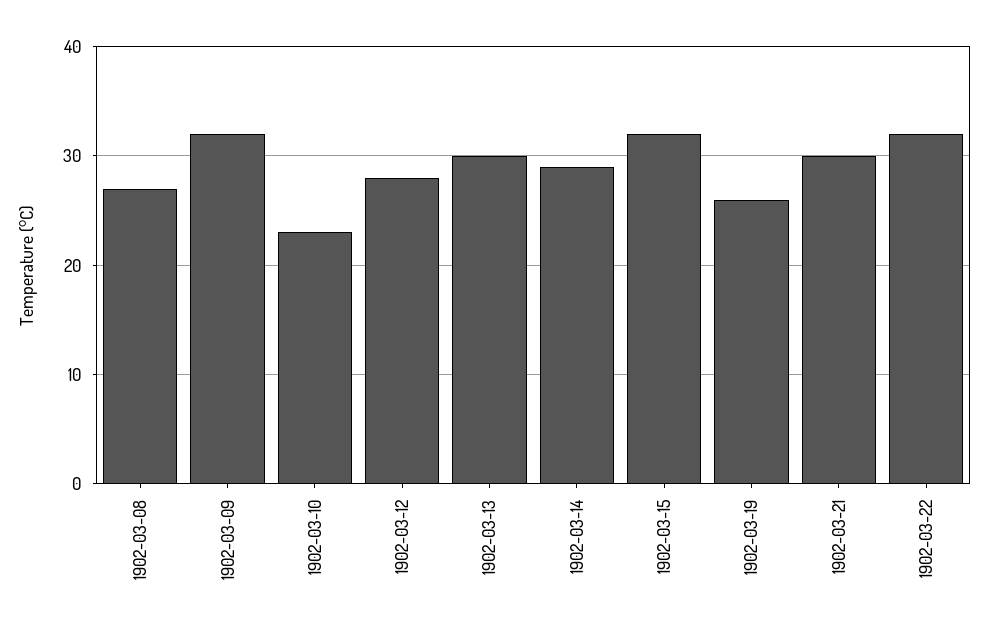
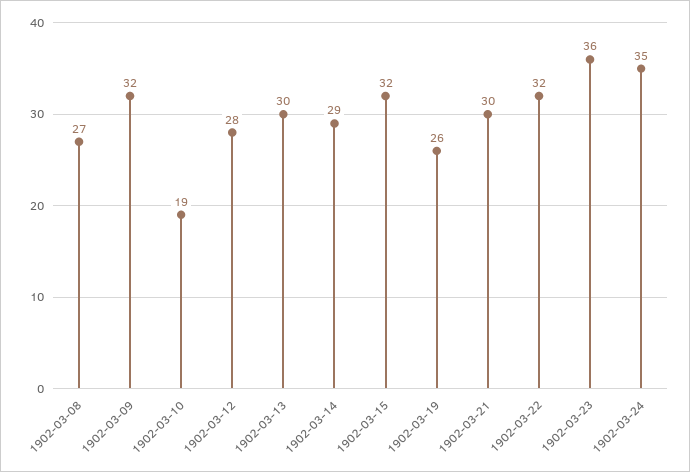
1902-03-10: 23 -> 19
1902-03-23: none -> 36
1902-03-24: none -> 35

